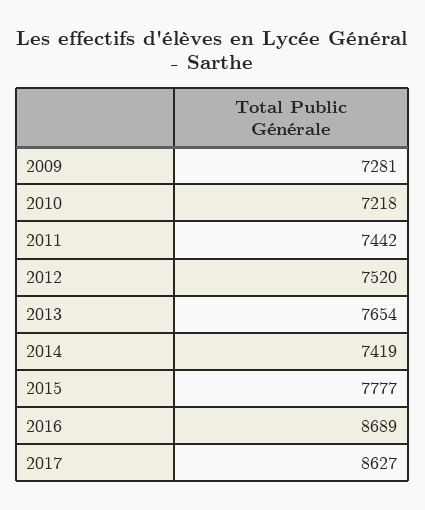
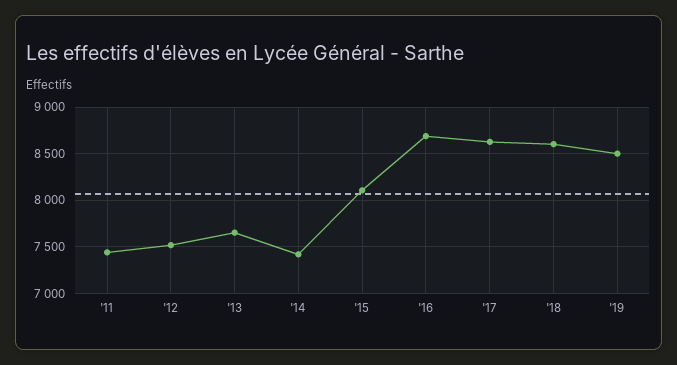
2009: 7281 -> none
2010: 7218 -> none
2015: 7777 -> 8100
'18: none -> 8600
'19: none -> 8500

